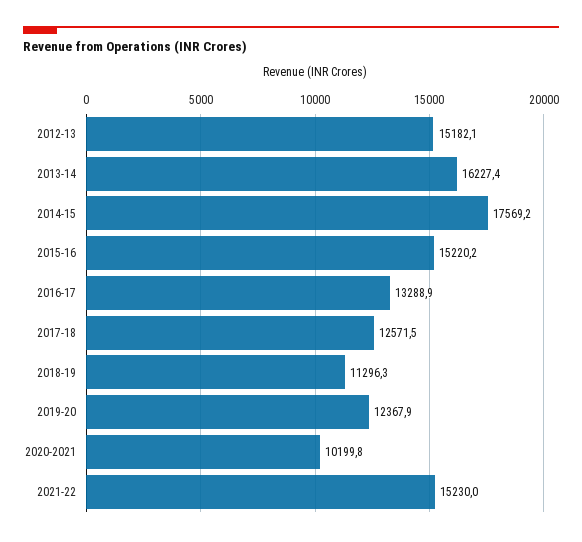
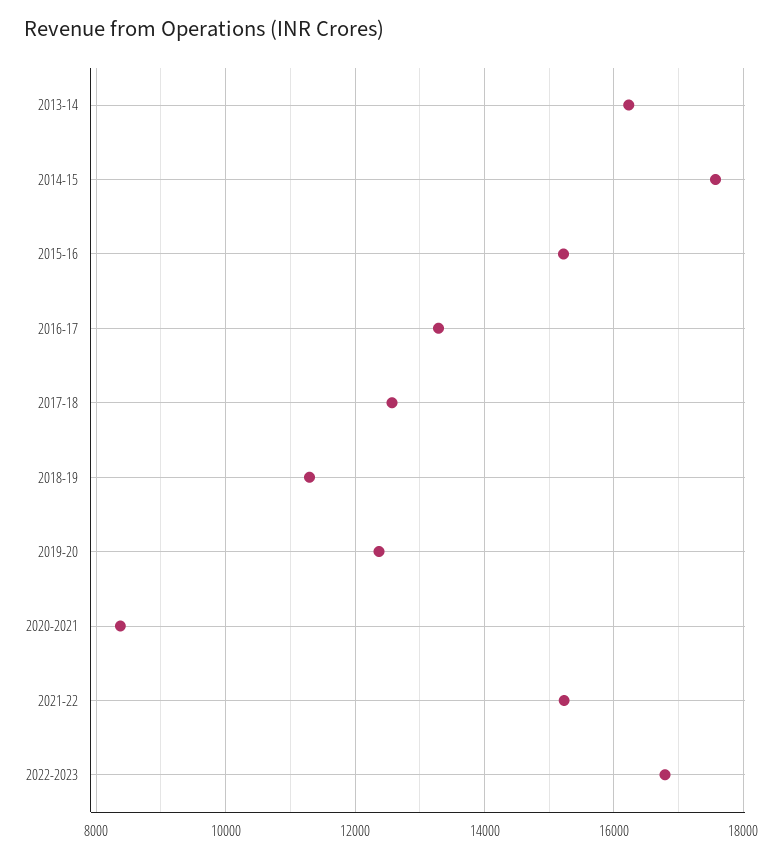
2012-13: 15182.1 -> none
2020-2021: 10199.8 -> 8400
2022-2023: none -> 16800

